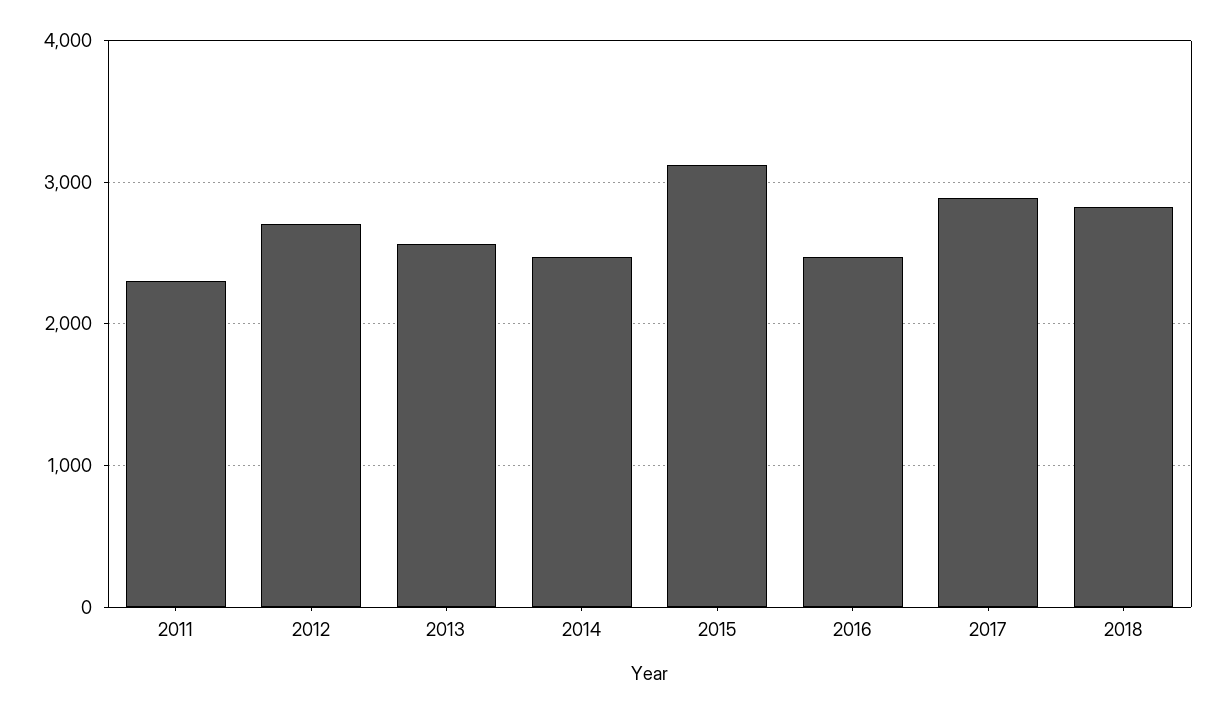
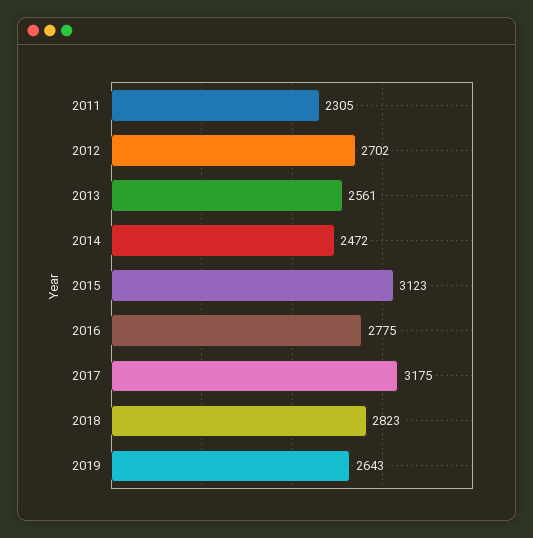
2016: 2500 -> 2775
2017: 2900 -> 3175
2019: none -> 2643

